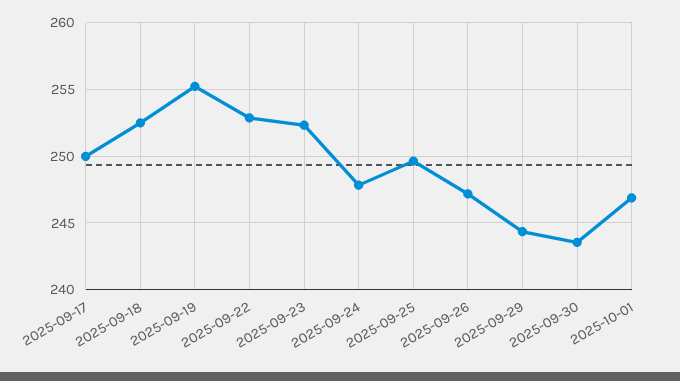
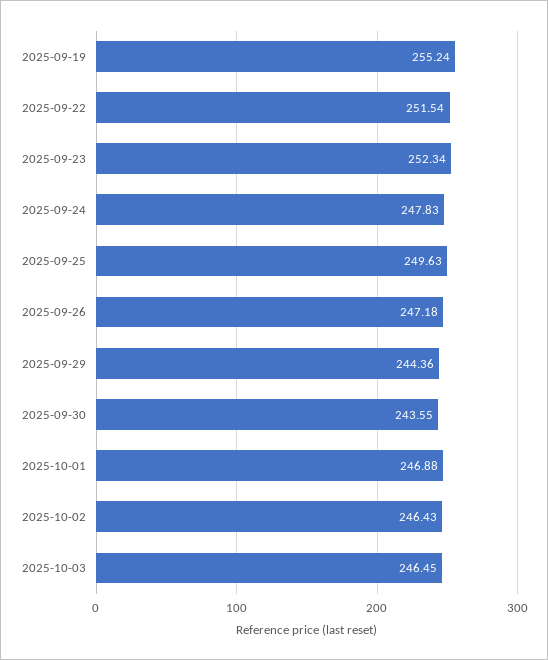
2025-09-17: 250 -> none
2025-09-18: 252.5 -> none
2025-09-22: 253 -> 251.54
2025-10-02: none -> 246.43
2025-10-03: none -> 246.45

